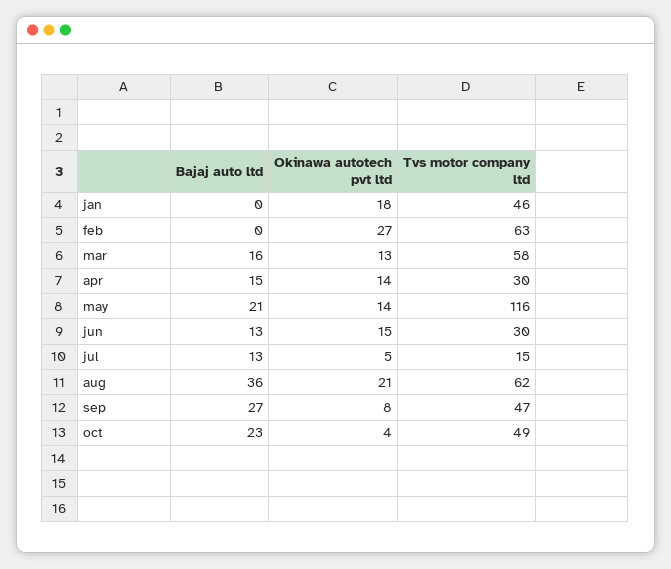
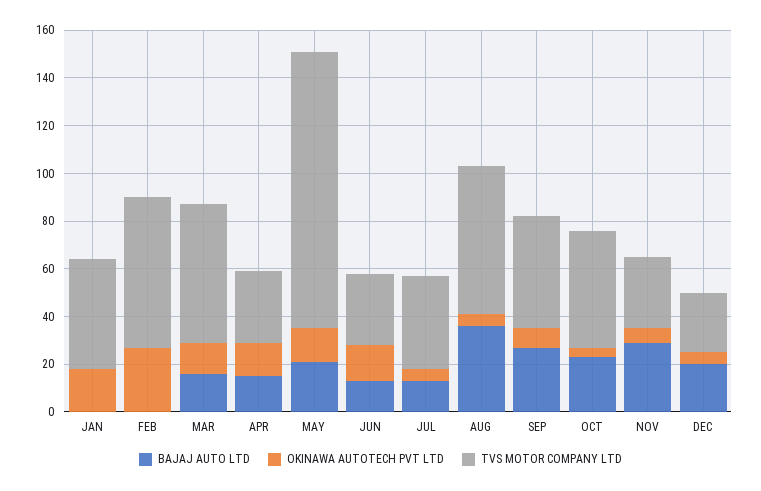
Tvs motor company ltd, jul: 15 -> 40
Okinawa autotech pvt ltd, aug: 21 -> 5
Bajaj auto ltd, NOV: none -> 30
Okinawa autotech pvt ltd, NOV: none -> 5
Tvs motor company ltd, NOV: none -> 30
Bajaj auto ltd, DEC: none -> 20
Okinawa autotech pvt ltd, DEC: none -> 5
Tvs motor company ltd, DEC: none -> 25

